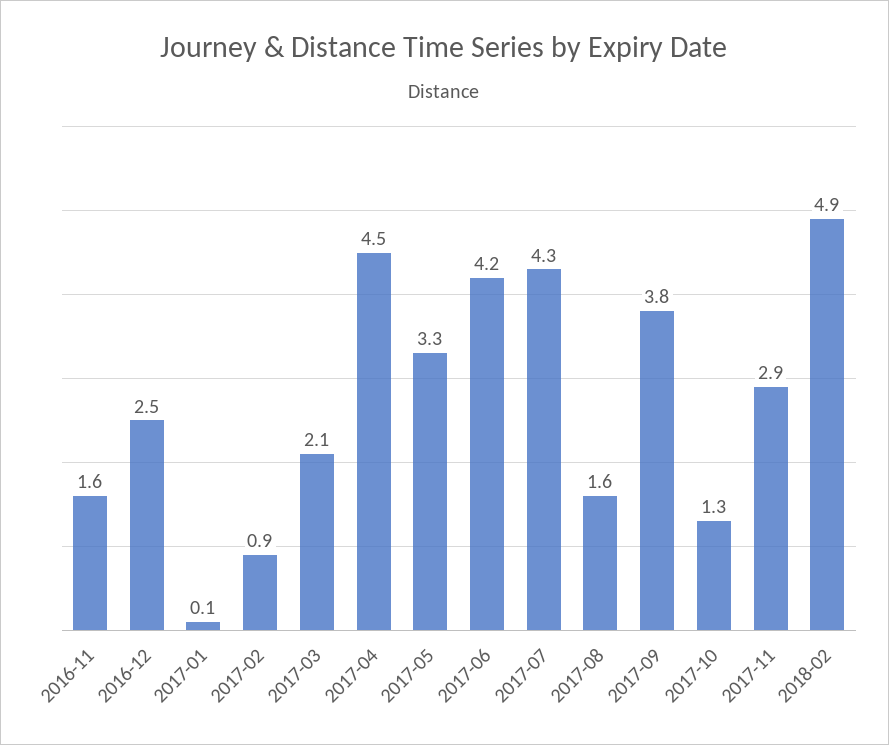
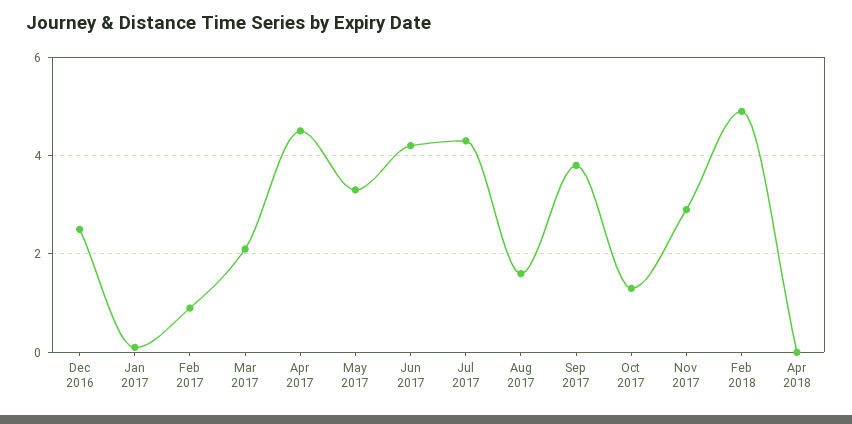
2016-11: 1.6 -> none
Apr 2018: none -> 0

